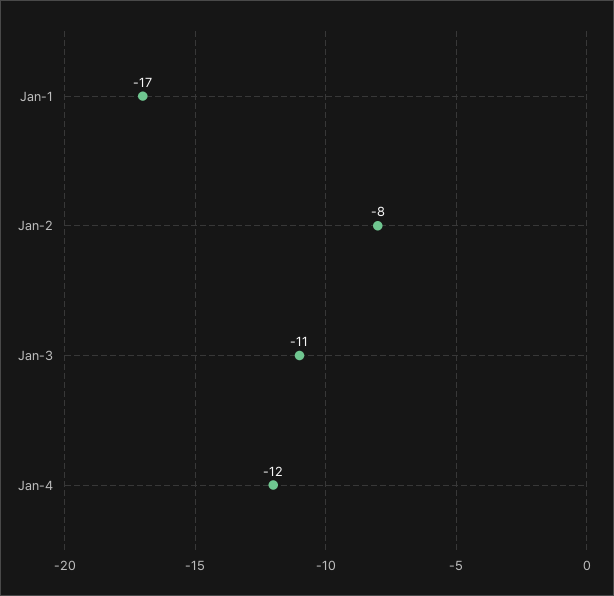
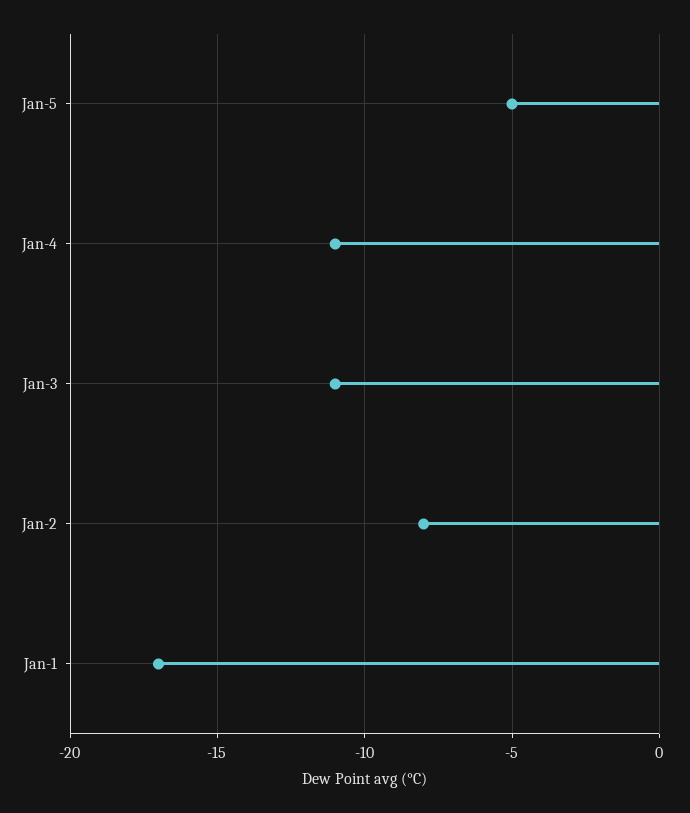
Jan-4: -12 -> -11
Jan-5: none -> -5

